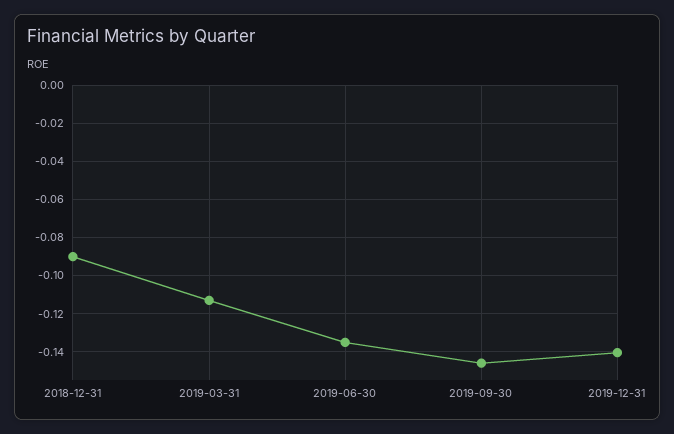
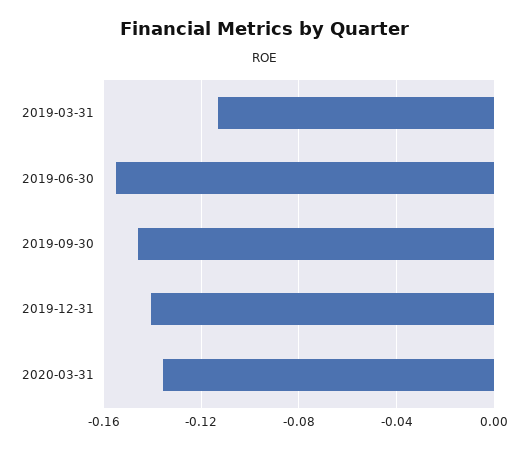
2018-12-31: -0.09 -> none
2019-06-30: -0.135 -> -0.155
2020-03-31: none -> -0.135

